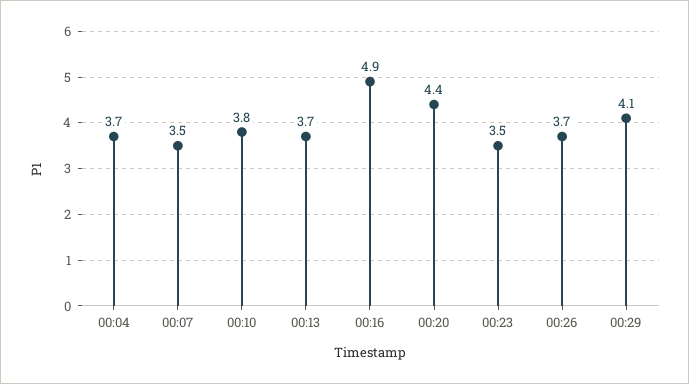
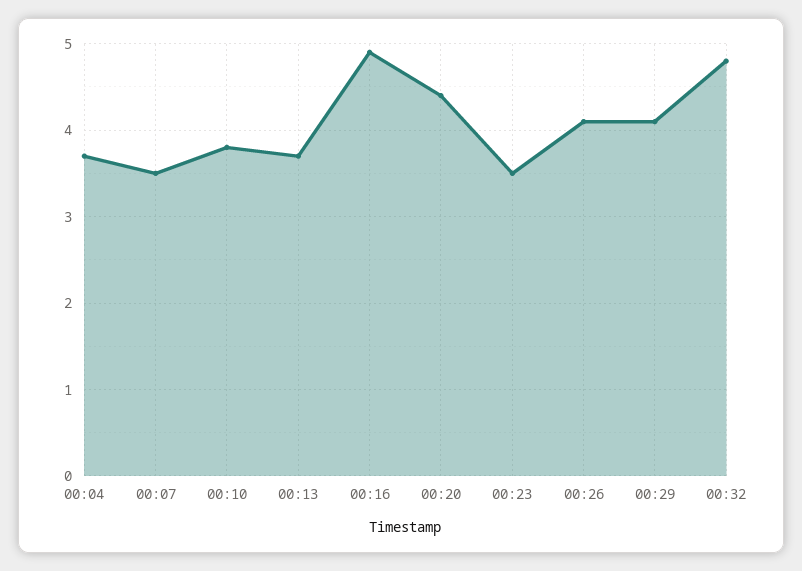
00:26: 3.7 -> 4.1
00:32: none -> 4.8

